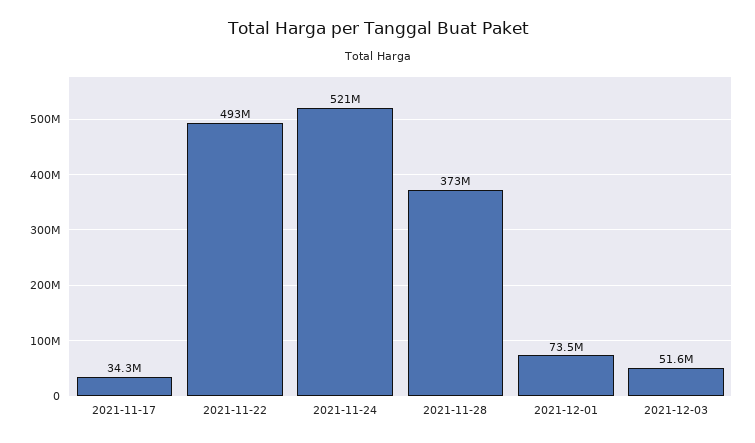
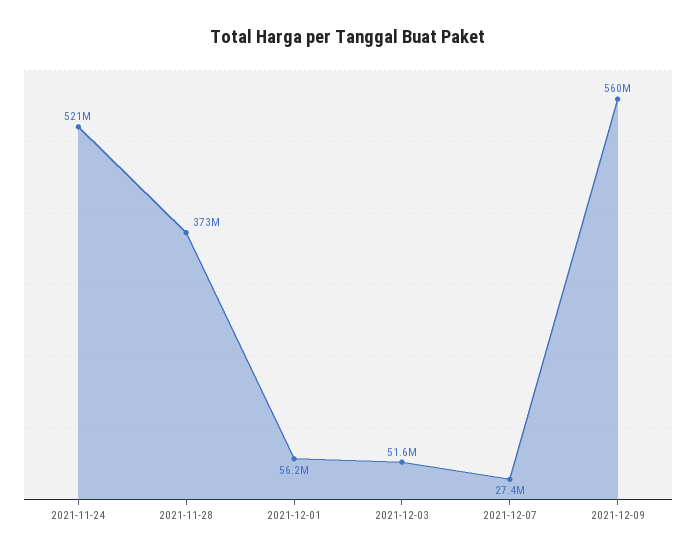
2021-11-17: 34300000 -> none
2021-11-22: 493000000 -> none
2021-12-01: 73500000 -> 56200000
2021-12-07: none -> 27400000
2021-12-09: none -> 560000000

